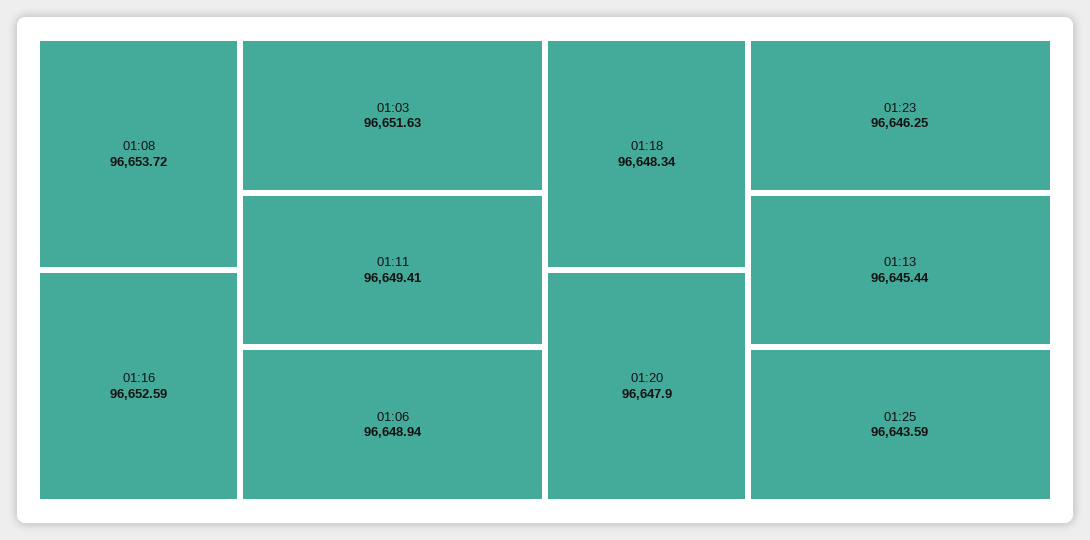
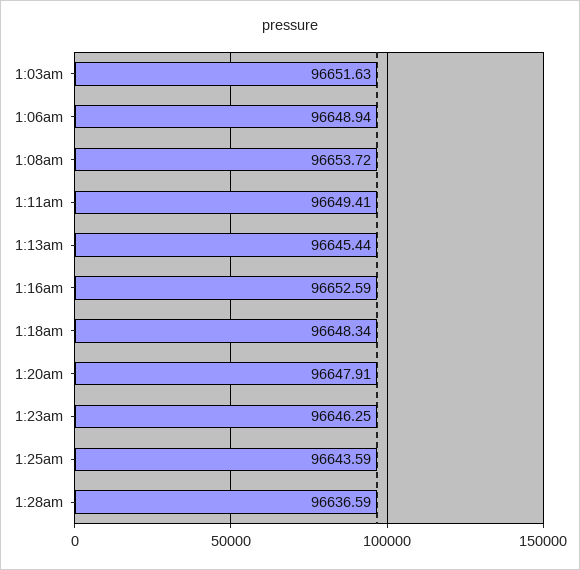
01:20: 96647.9 -> 96647.91
1:28am: none -> 96636.59

